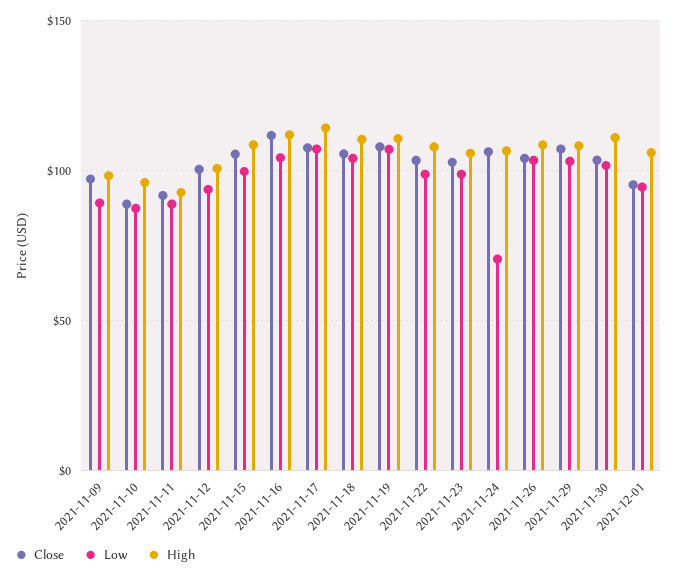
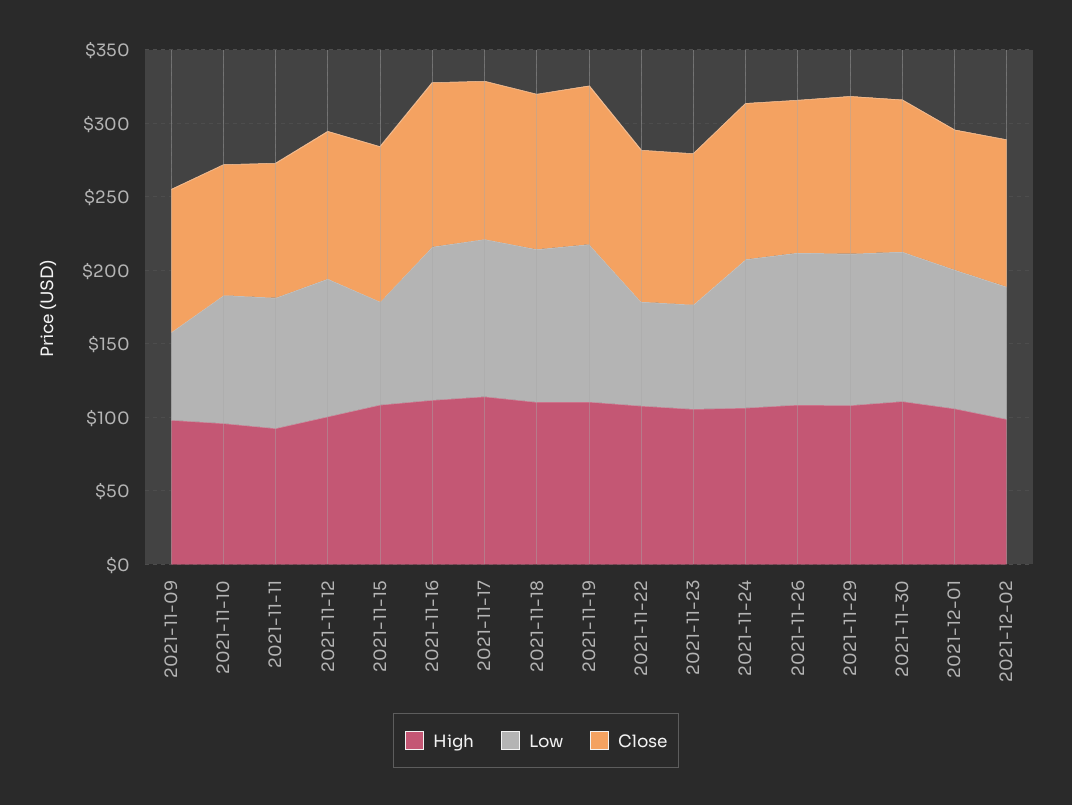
Low, 2021-11-09: 90 -> 60
Low, 2021-11-15: 100 -> 70
Low, 2021-11-22: 100 -> 70
Low, 2021-11-23: 100 -> 70
Low, 2021-11-24: 70 -> 100
High, 2021-12-02: none -> 100
Low, 2021-12-02: none -> 90
Close, 2021-12-02: none -> 100

